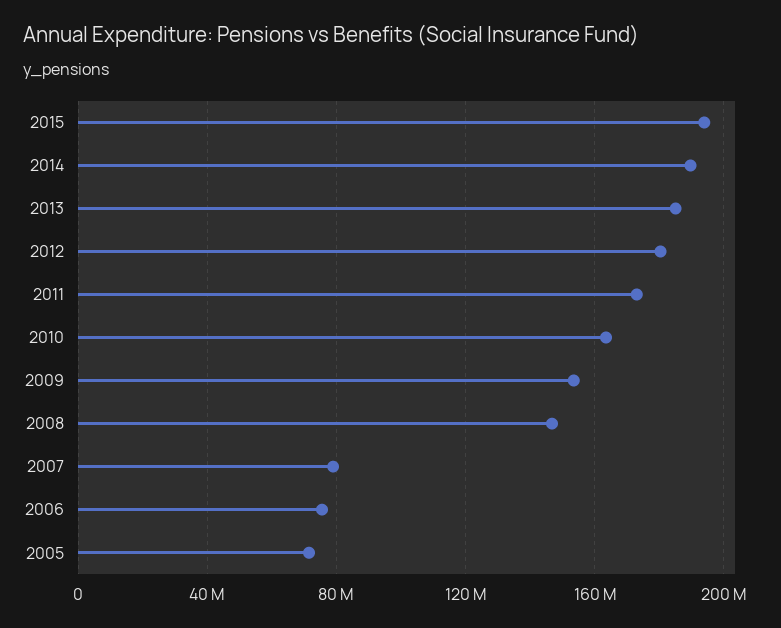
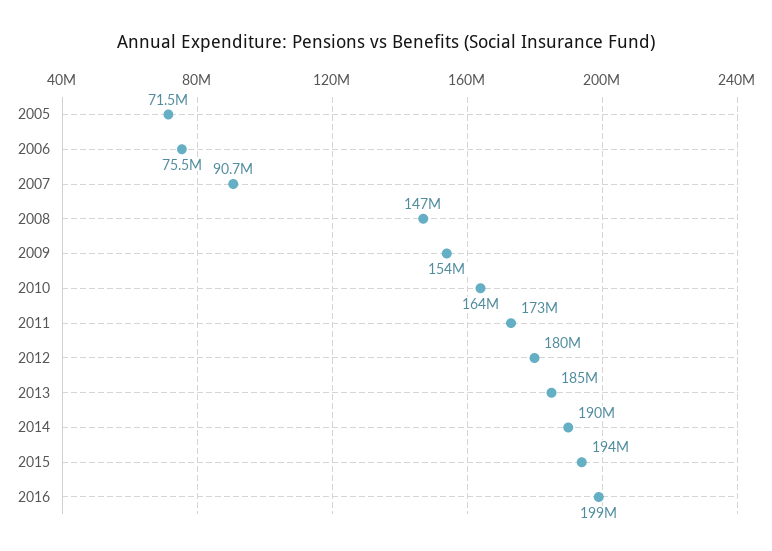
2007: 80000000 -> 90700000
2016: none -> 199000000

